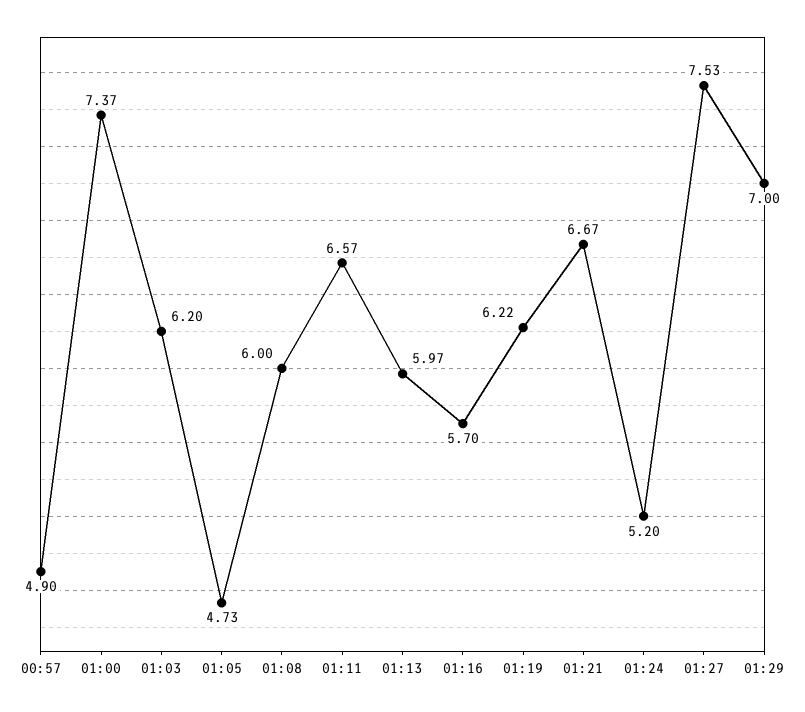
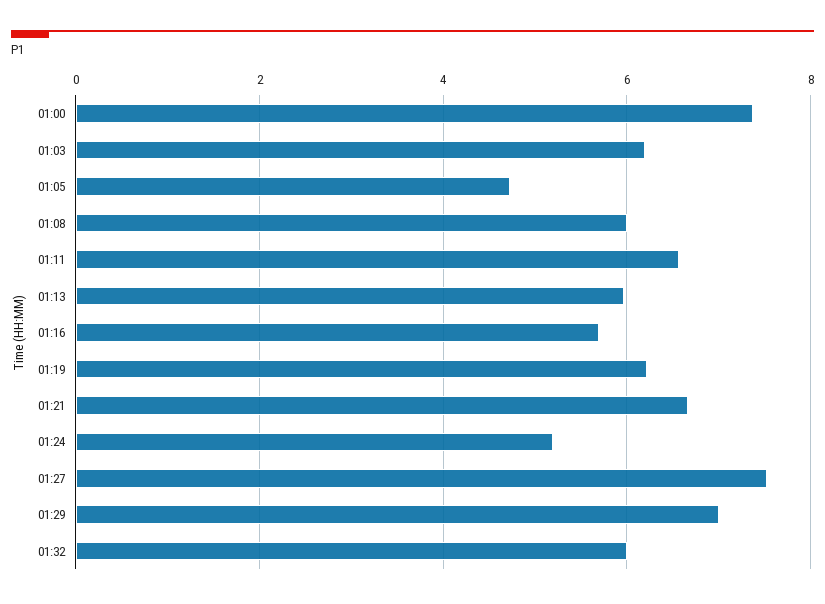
00:57: 4.9 -> none
01:32: none -> 6

